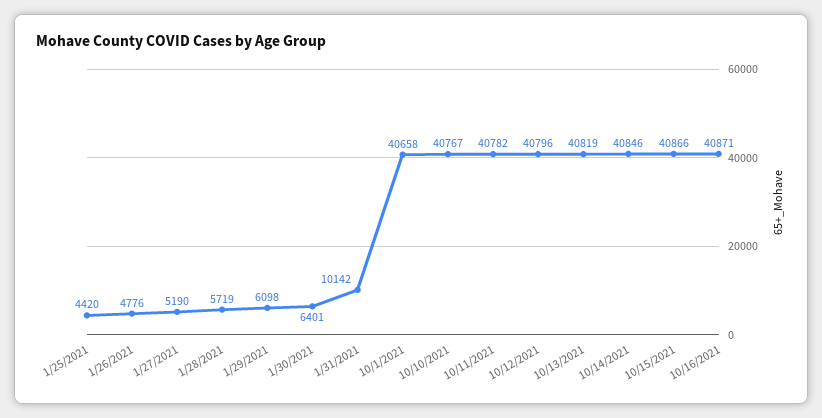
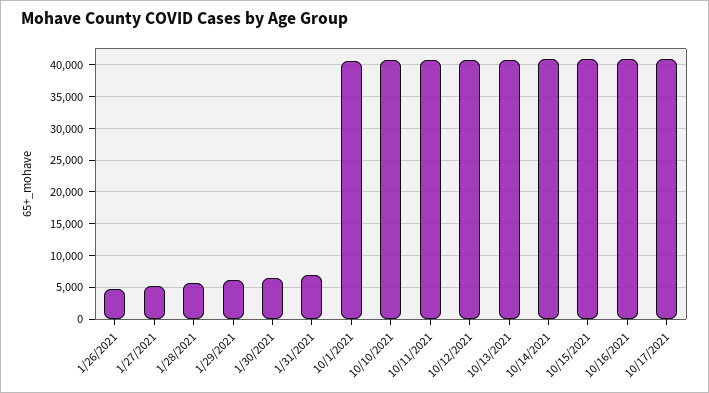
1/25/2021: 4420 -> none
1/31/2021: 10142 -> 7000
10/17/2021: none -> 41000

